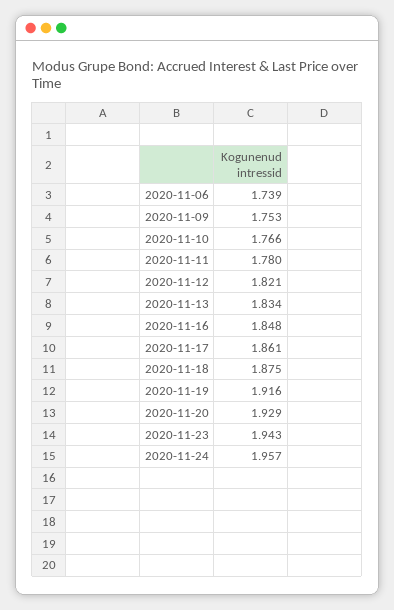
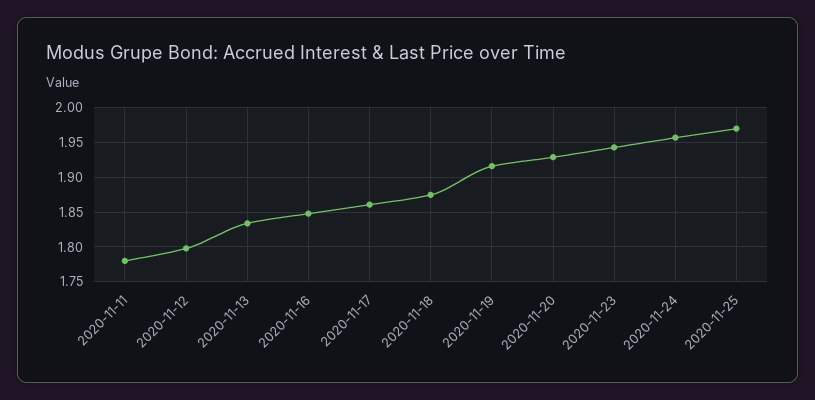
2020-11-06: 1.739 -> none
2020-11-09: 1.753 -> none
2020-11-10: 1.766 -> none
2020-11-12: 1.821 -> 1.8
2020-11-25: none -> 1.97

